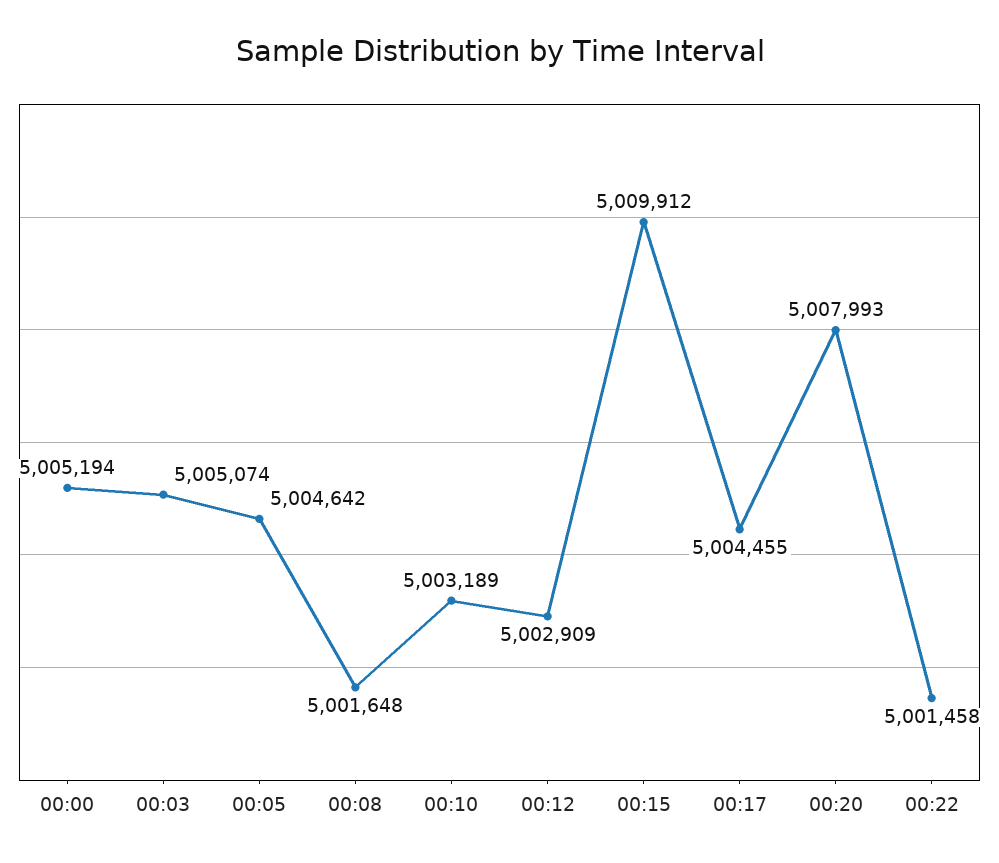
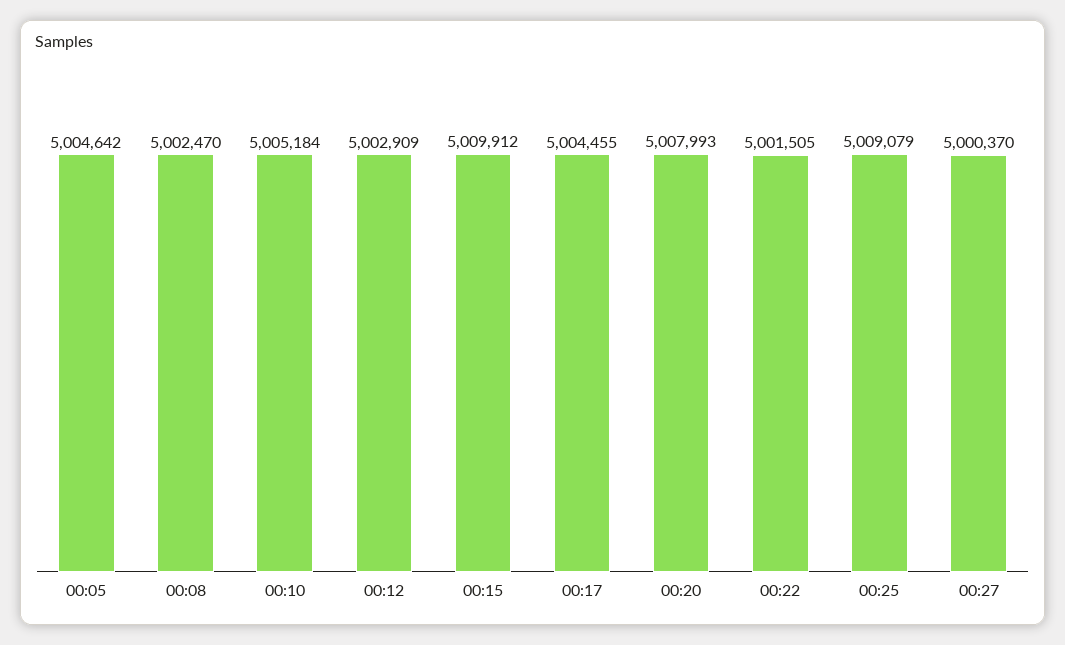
00:00: 5005194 -> none
00:03: 5005074 -> none
00:08: 5001648 -> 5002470
00:10: 5003189 -> 5005184
00:22: 5001458 -> 5001505
00:25: none -> 5009079
00:27: none -> 5000370

